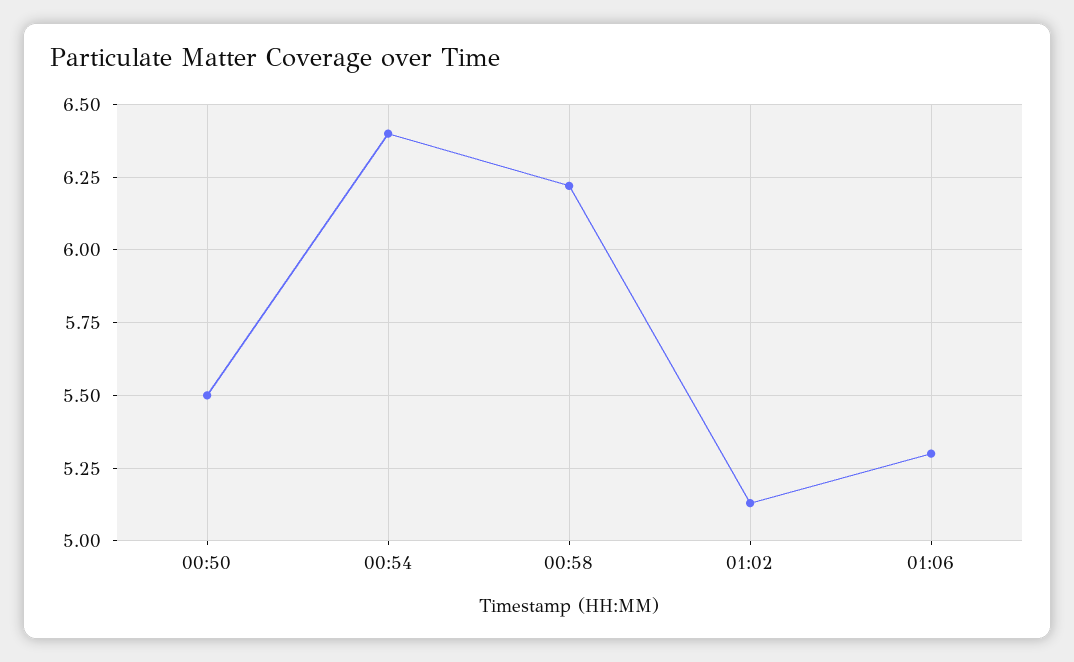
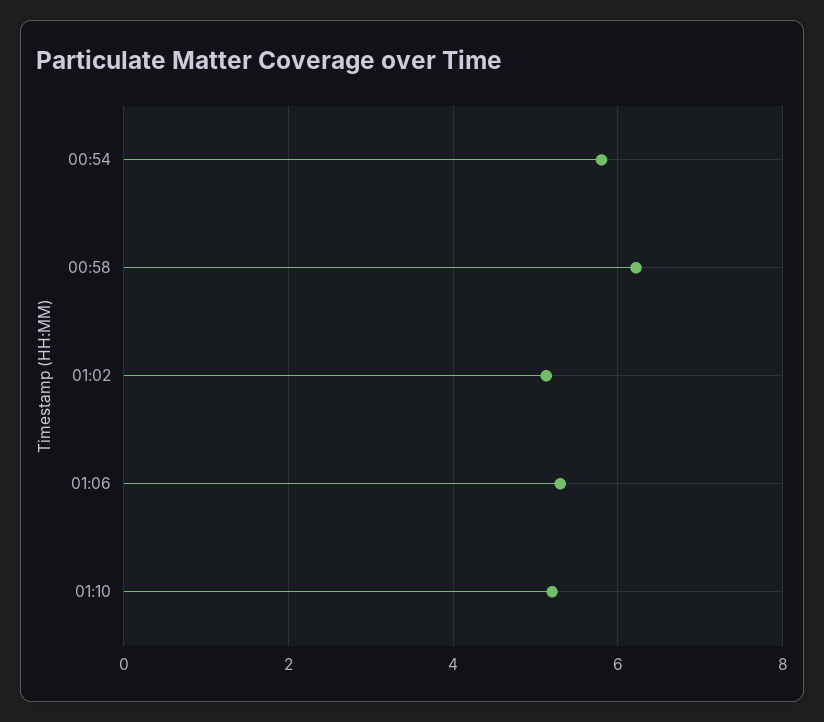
00:50: 5.5 -> none
00:54: 6.4 -> 5.8
01:10: none -> 5.2

